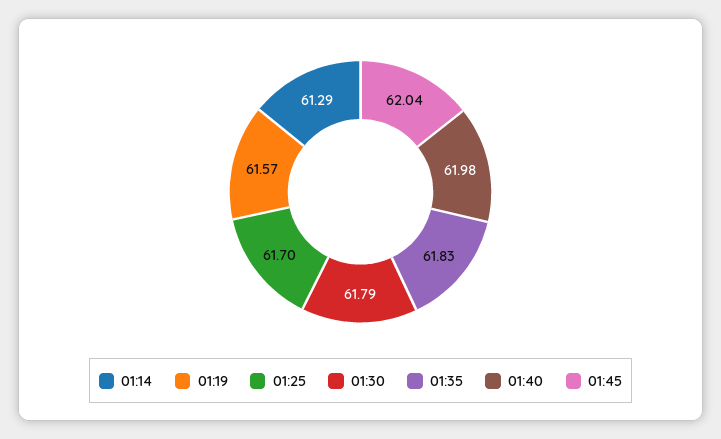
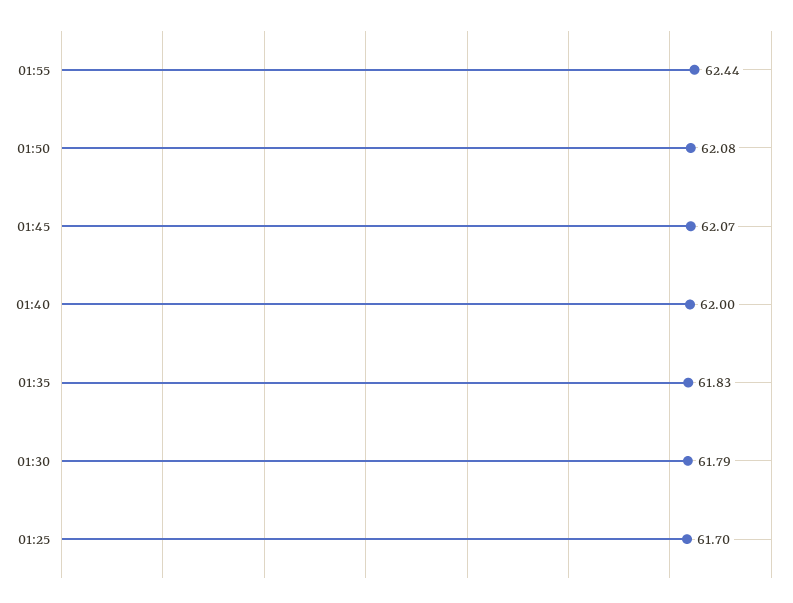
01:14: 61.29 -> none
01:19: 61.57 -> none
01:40: 61.98 -> 62
01:45: 62.04 -> 62.07
01:55: none -> 62.44
01:50: none -> 62.08

